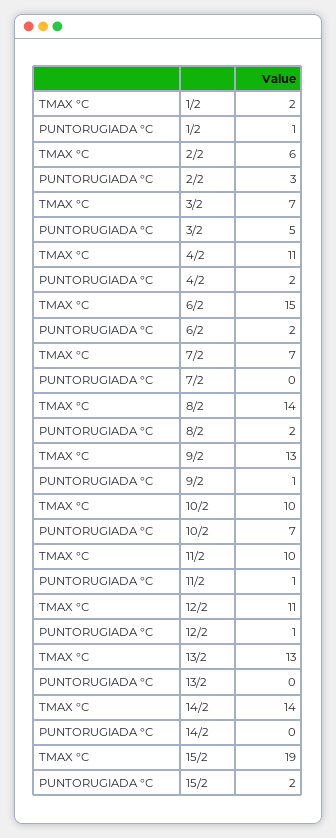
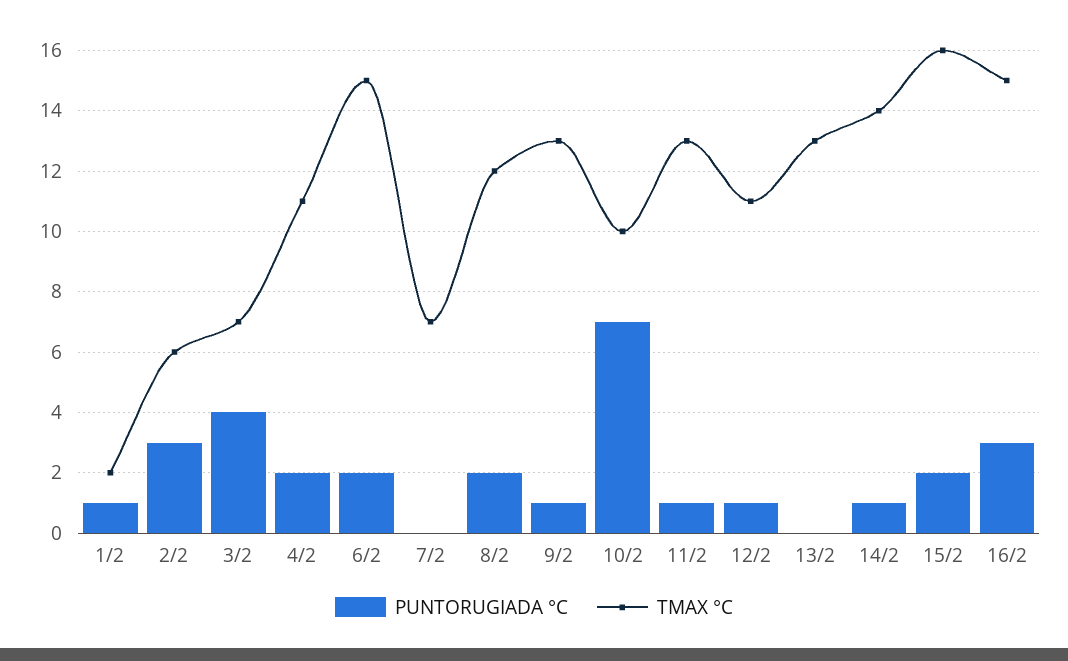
PUNTORUGIADA °C, 3/2: 5 -> 4
TMAX °C, 8/2: 14 -> 12
TMAX °C, 11/2: 10 -> 13
PUNTORUGIADA °C, 14/2: 0 -> 1
TMAX °C, 15/2: 19 -> 16
PUNTORUGIADA °C, 16/2: none -> 3
TMAX °C, 16/2: none -> 15

